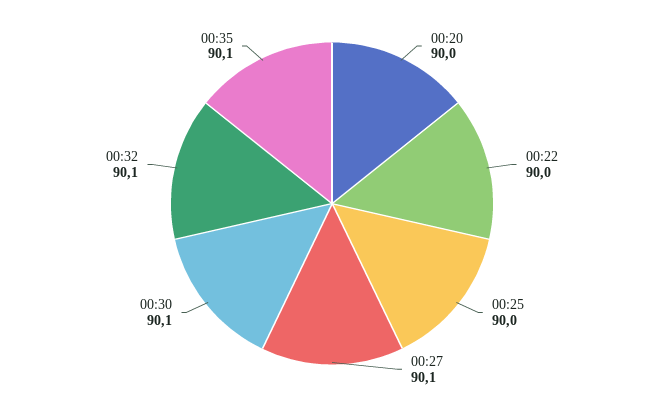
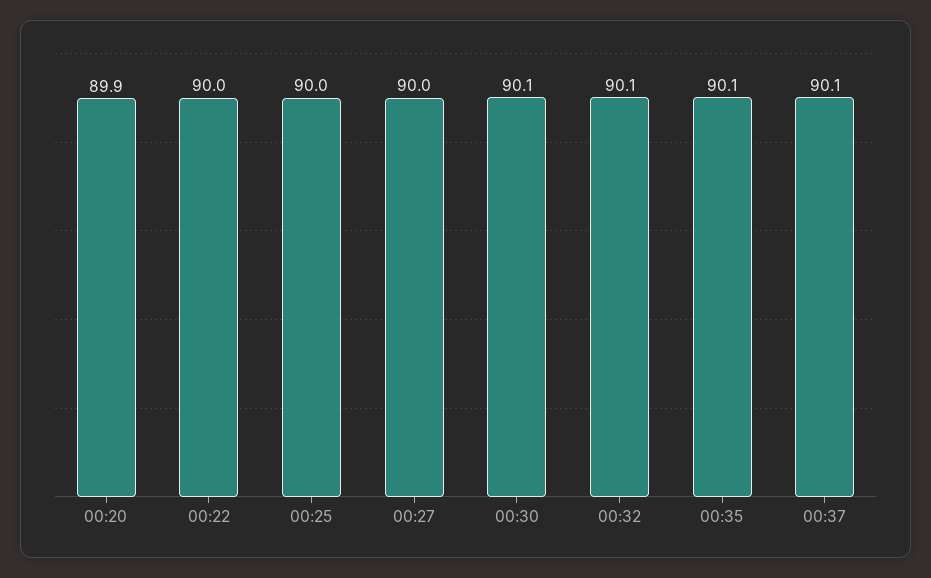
00:20: 90 -> 89.9
00:27: 90.1 -> 90
00:37: none -> 90.1

